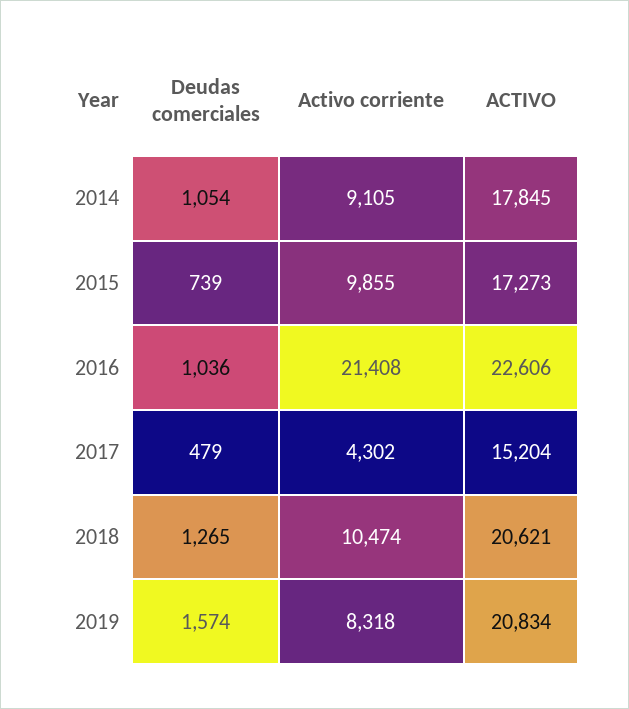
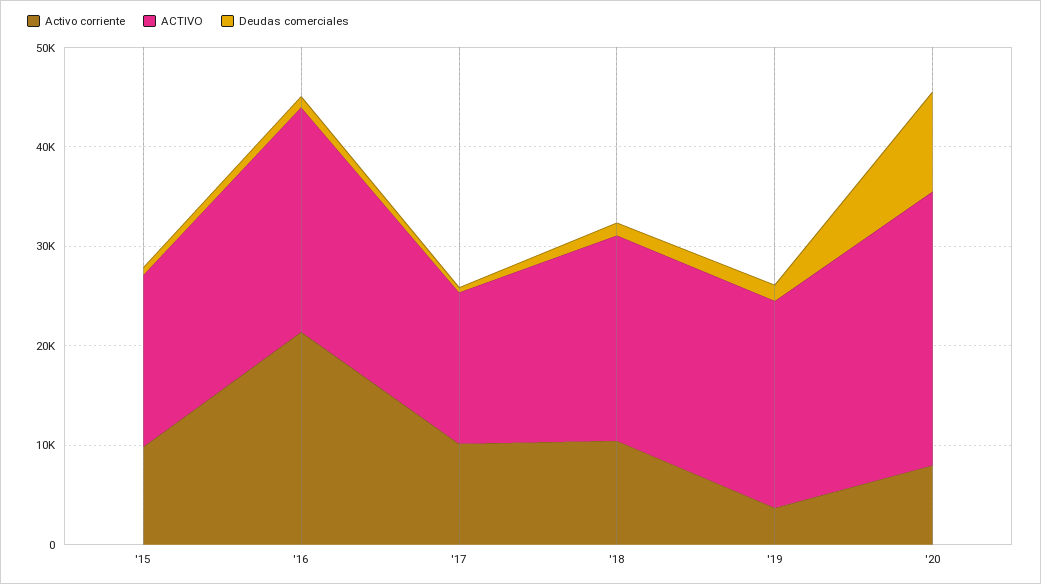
Deudas comerciales, 2014: 1054 -> none
Activo corriente, 2014: 9105 -> none
ACTIVO, 2014: 17845 -> none
Activo corriente, 2017: 4302 -> 10000
Activo corriente, 2019: 8318 -> 4000
Activo corriente, '20: none -> 8000
ACTIVO, '20: none -> 28000
Deudas comerciales, '20: none -> 10000

